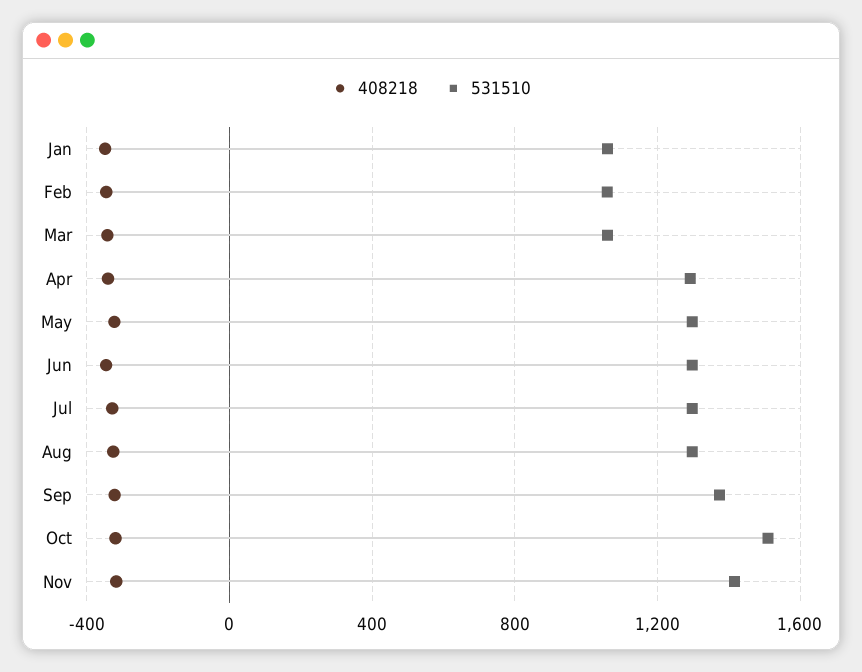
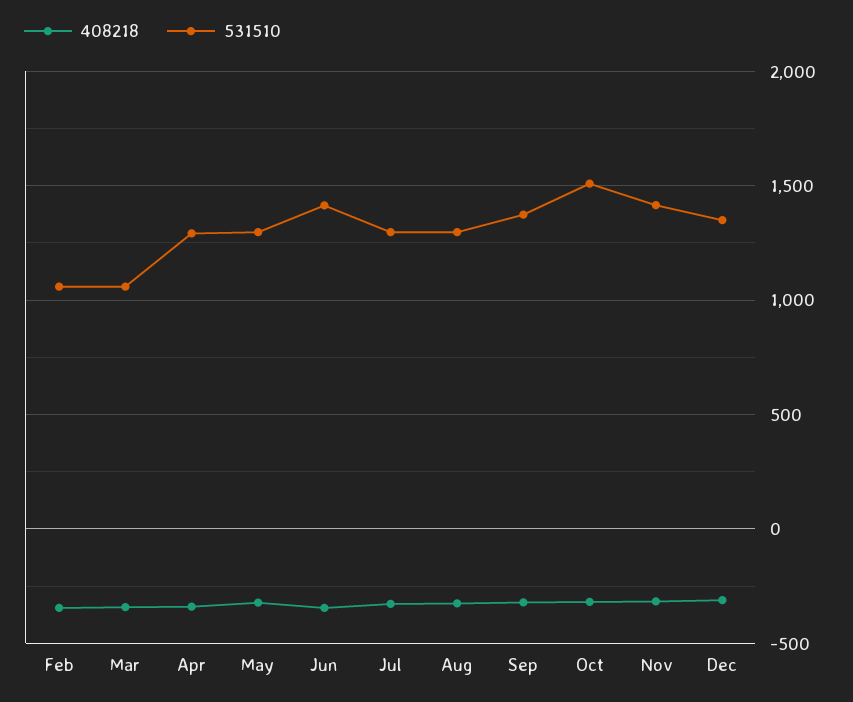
408218, Jan: -350 -> none
531510, Jan: 1050 -> none
531510, Jun: 1300 -> 1400
408218, Dec: none -> -300
531510, Dec: none -> 1350

